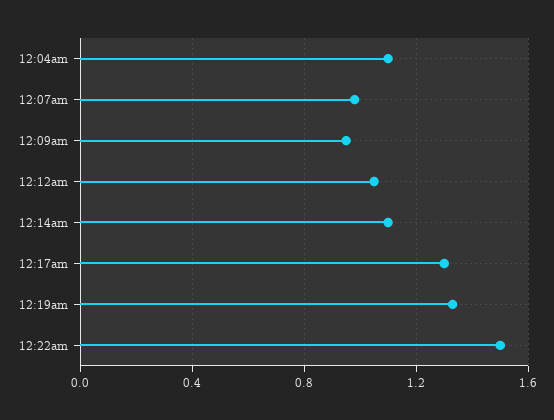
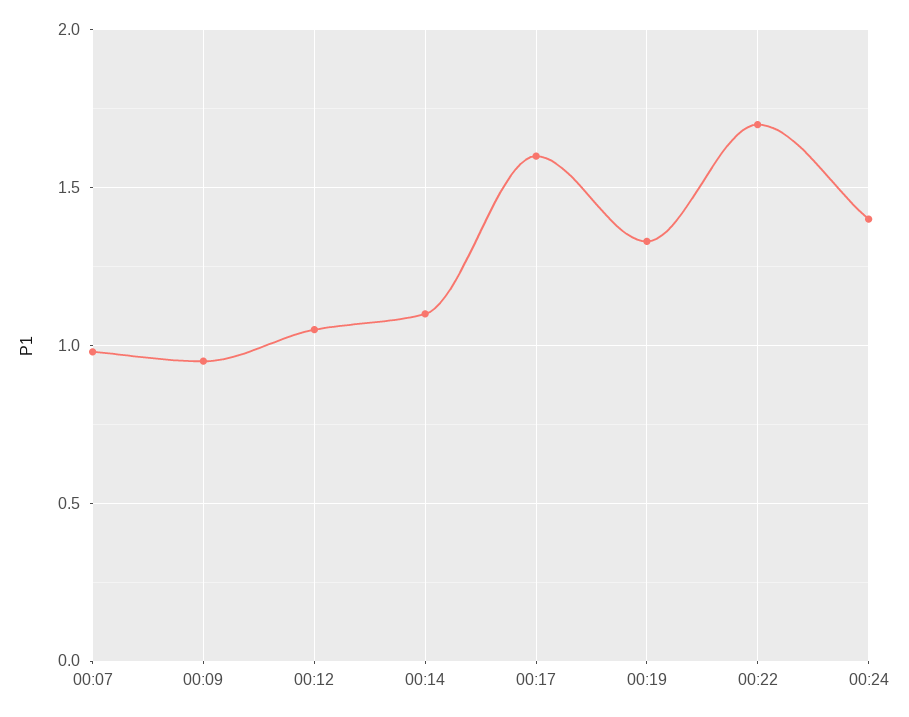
12:04am: 1.1 -> none
12:17am: 1.3 -> 1.6
12:22am: 1.5 -> 1.7
00:24: none -> 1.4

